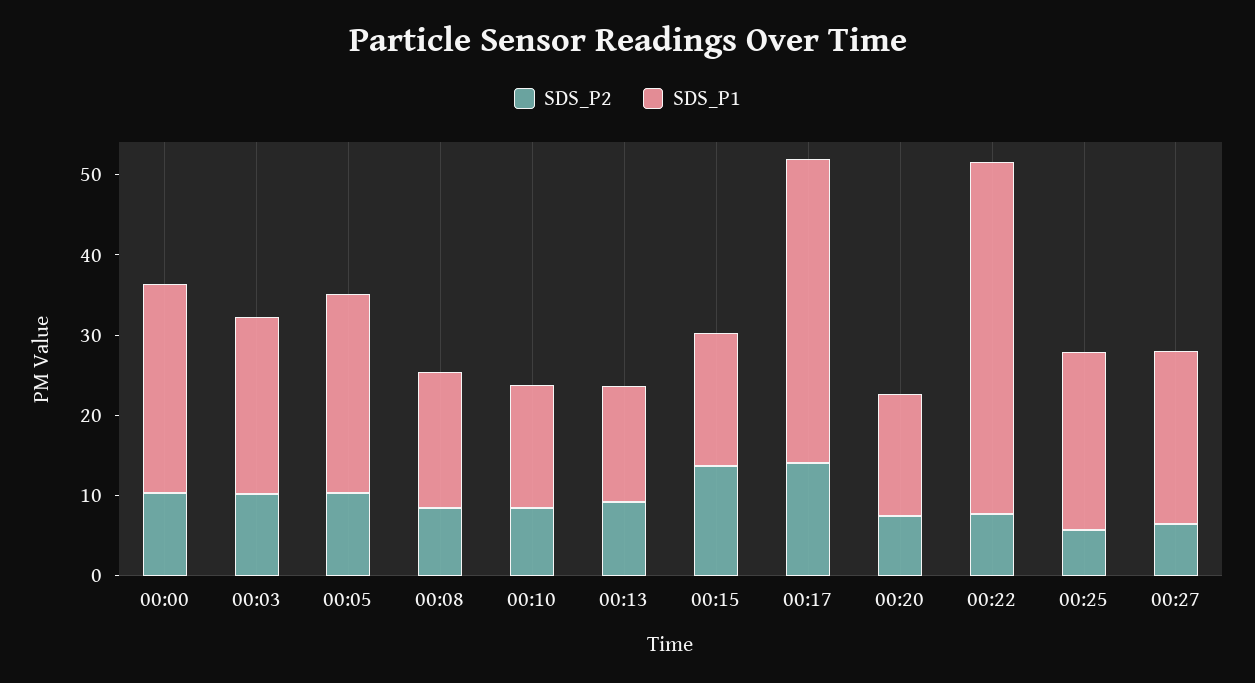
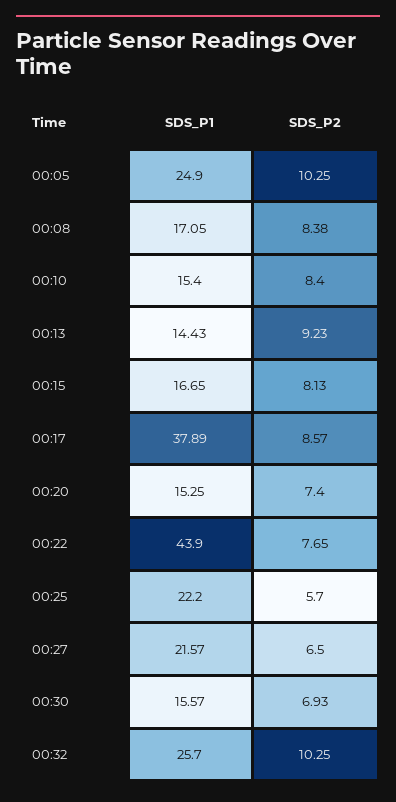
SDS_P2, 00:00: 10 -> none
SDS_P1, 00:00: 26 -> none
SDS_P2, 00:03: 10 -> none
SDS_P1, 00:03: 22 -> none
SDS_P2, 00:15: 14 -> 8.13
SDS_P2, 00:17: 14 -> 8.57
SDS_P1, 00:30: none -> 15.57
SDS_P2, 00:30: none -> 6.93
SDS_P1, 00:32: none -> 25.7
SDS_P2, 00:32: none -> 10.25

